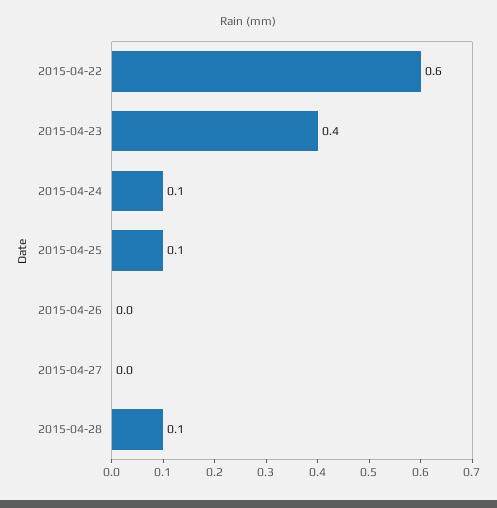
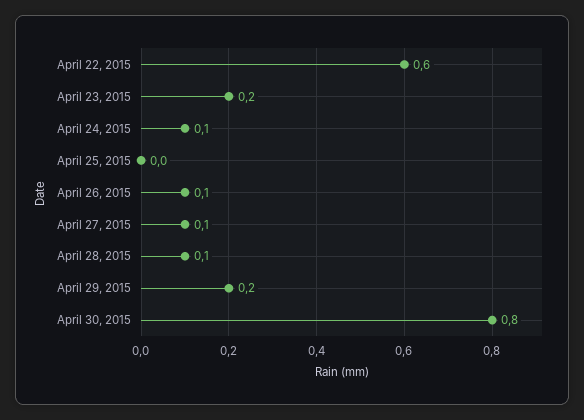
2015-04-23: 0.4 -> 0.2
2015-04-25: 0.1 -> 0
2015-04-26: 0 -> 0.1
2015-04-27: 0 -> 0.1
April 29, 2015: none -> 0.2
April 30, 2015: none -> 0.8

